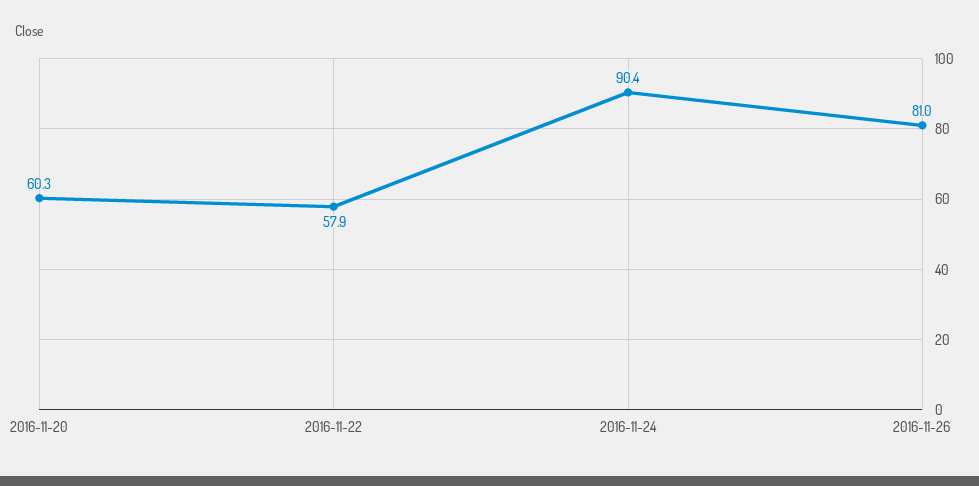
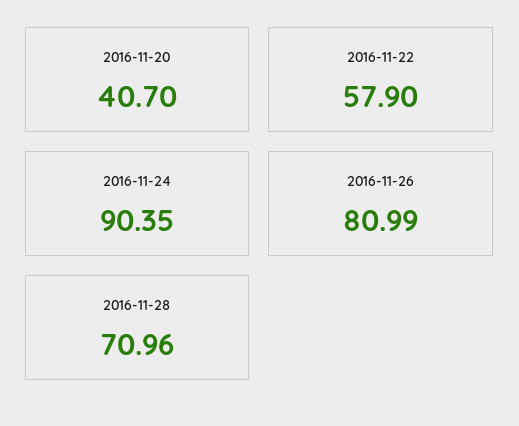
2016-11-20: 60.3 -> 40.7
2016-11-28: none -> 70.96

